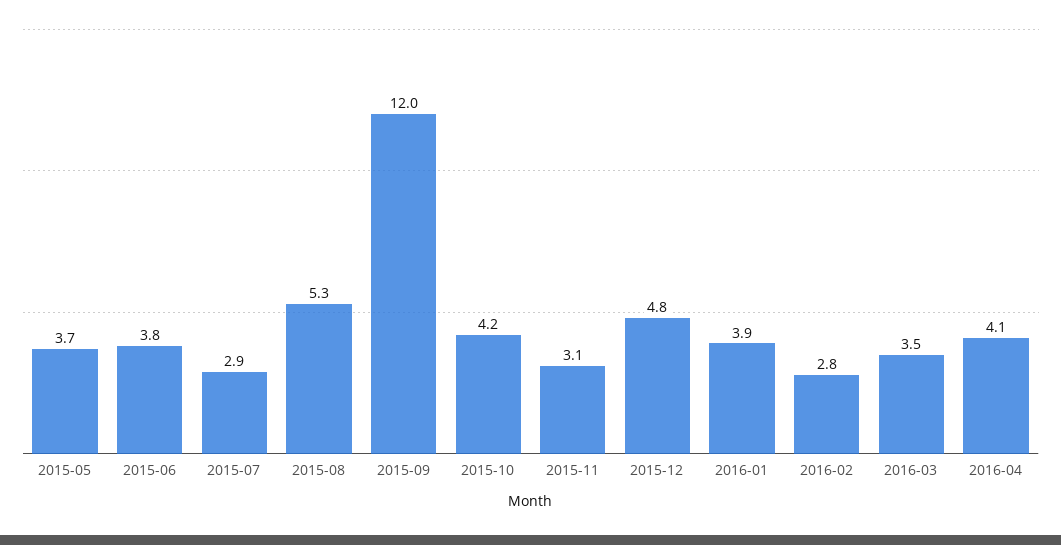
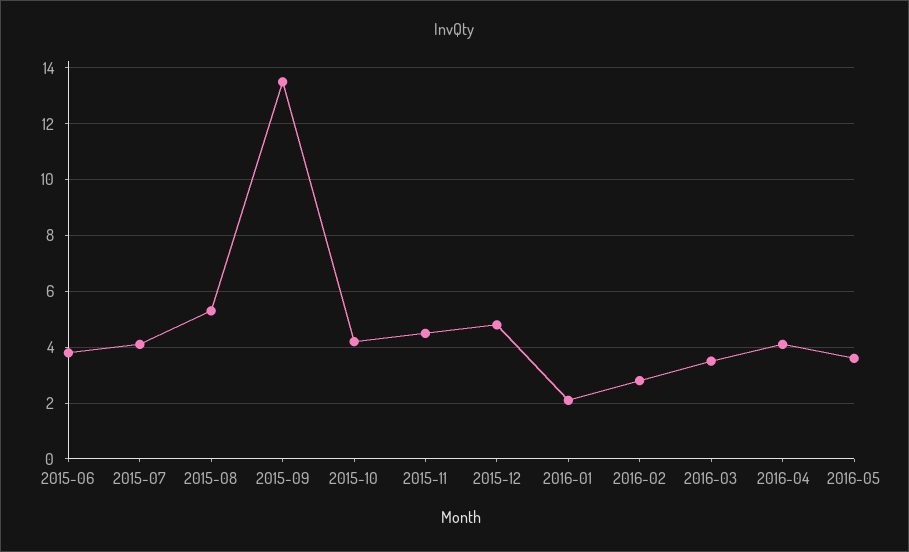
2015-05: 3.7 -> none
2015-07: 2.9 -> 4
2015-09: 12 -> 13.5
2015-11: 3.1 -> 4.5
2016-01: 3.9 -> 2
2016-05: none -> 3.5

